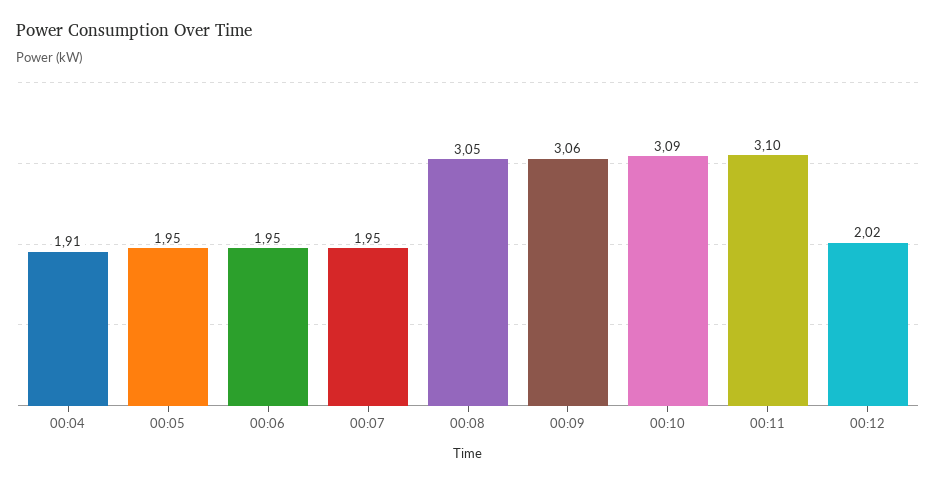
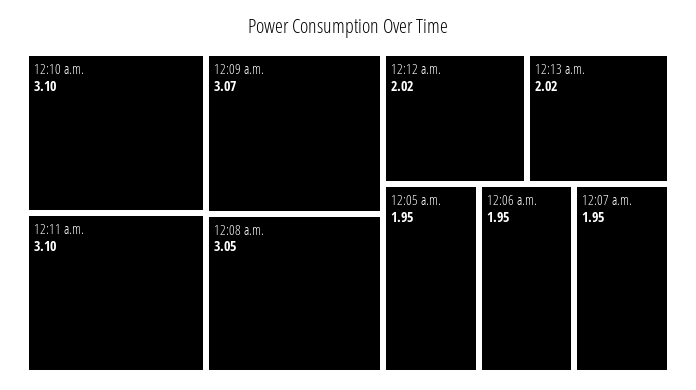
00:04: 1.91 -> none
00:09: 3.06 -> 3.07
00:10: 3.09 -> 3.1
12:13 a.m.: none -> 2.02

